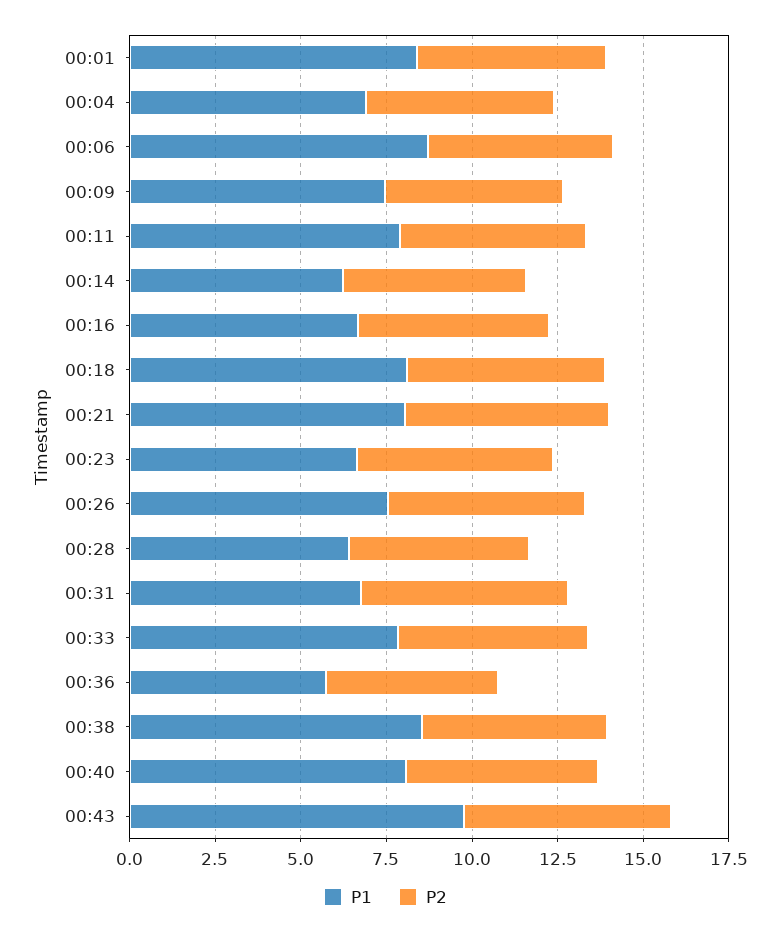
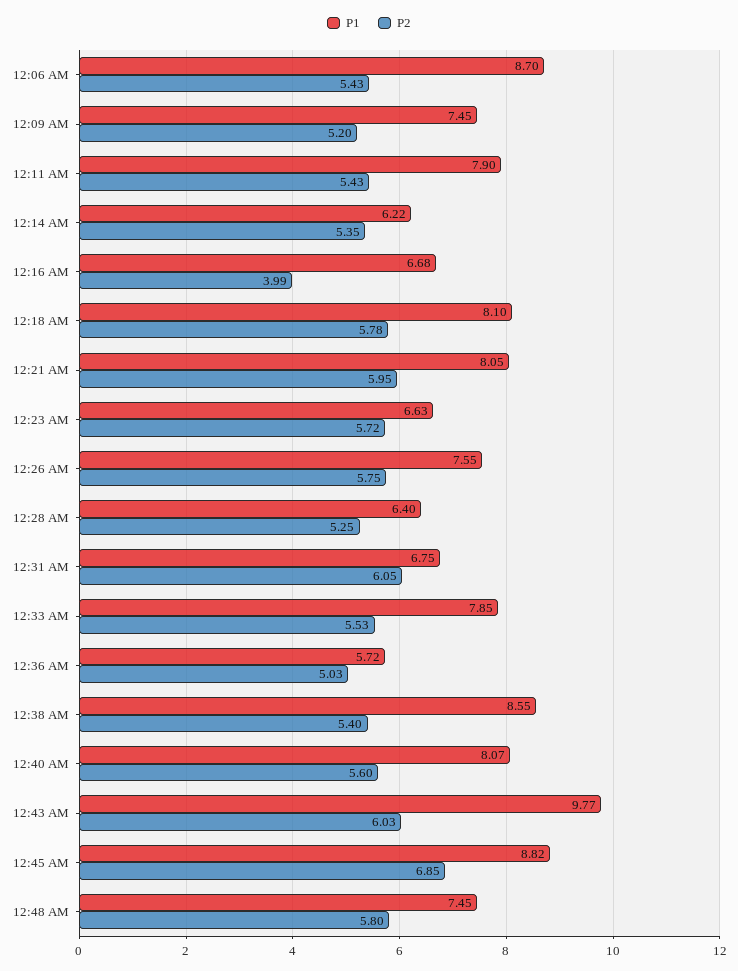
P1, 00:01: 8.5 -> none
P2, 00:01: 5.5 -> none
P1, 00:04: 7 -> none
P2, 00:04: 5.5 -> none
P2, 00:16: 5.5 -> 3.99
P1, 12:45 AM: none -> 8.82
P2, 12:45 AM: none -> 6.85
P1, 12:48 AM: none -> 7.45
P2, 12:48 AM: none -> 5.8

